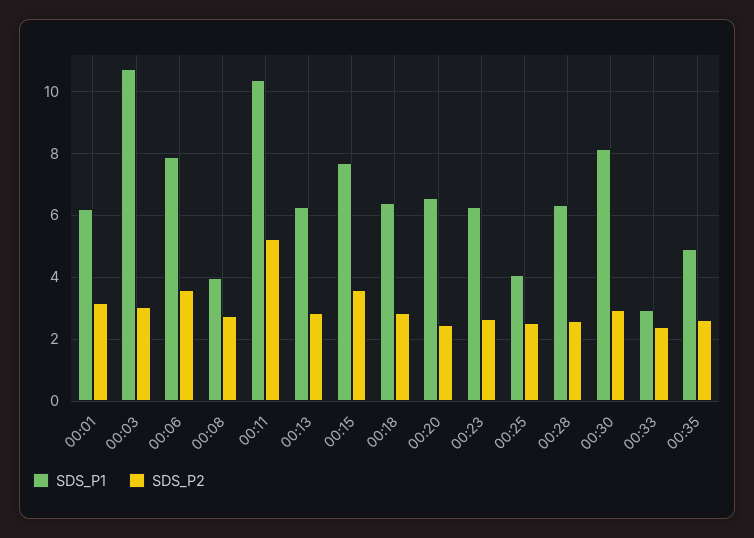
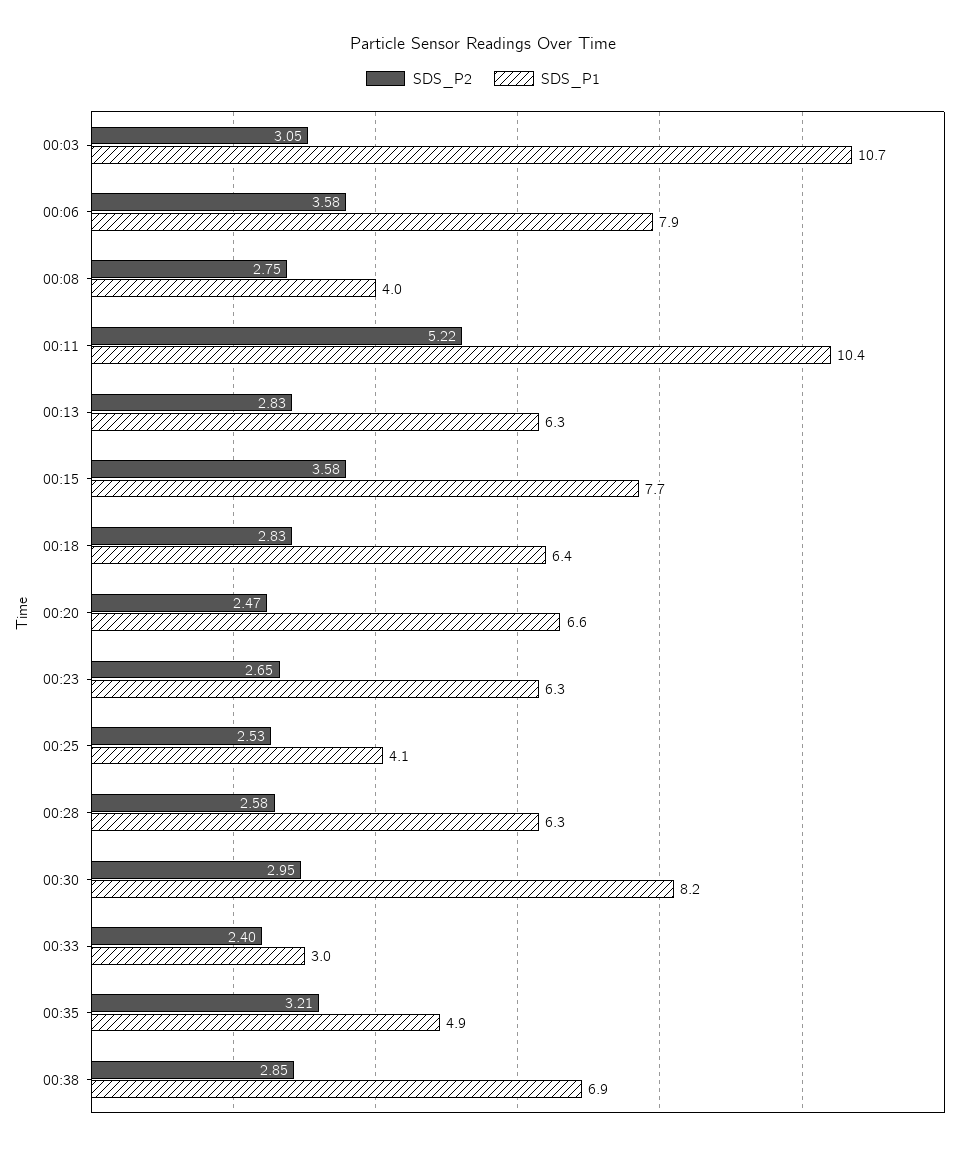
SDS_P1, 00:01: 6.2 -> none
SDS_P2, 00:01: 3.2 -> none
SDS_P2, 00:35: 2.6 -> 3.21
SDS_P2, 00:38: none -> 2.85
SDS_P1, 00:38: none -> 6.9

